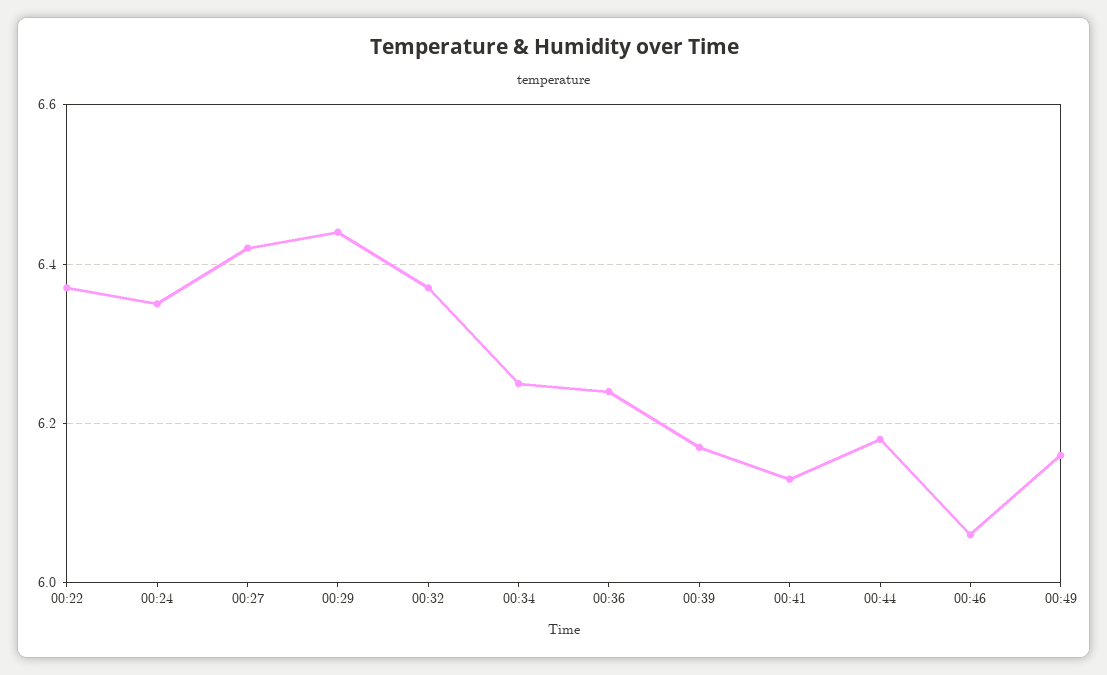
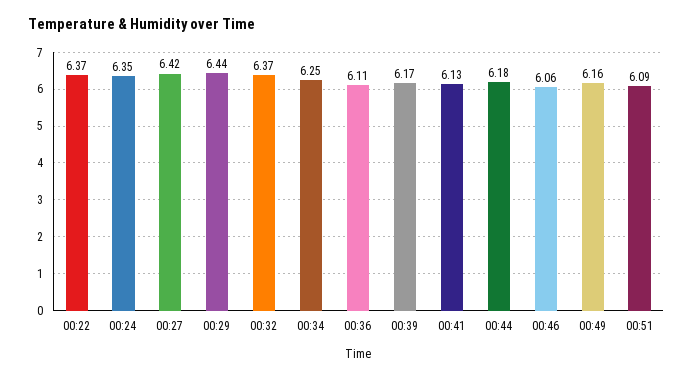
00:36: 6.25 -> 6.11
00:51: none -> 6.09

